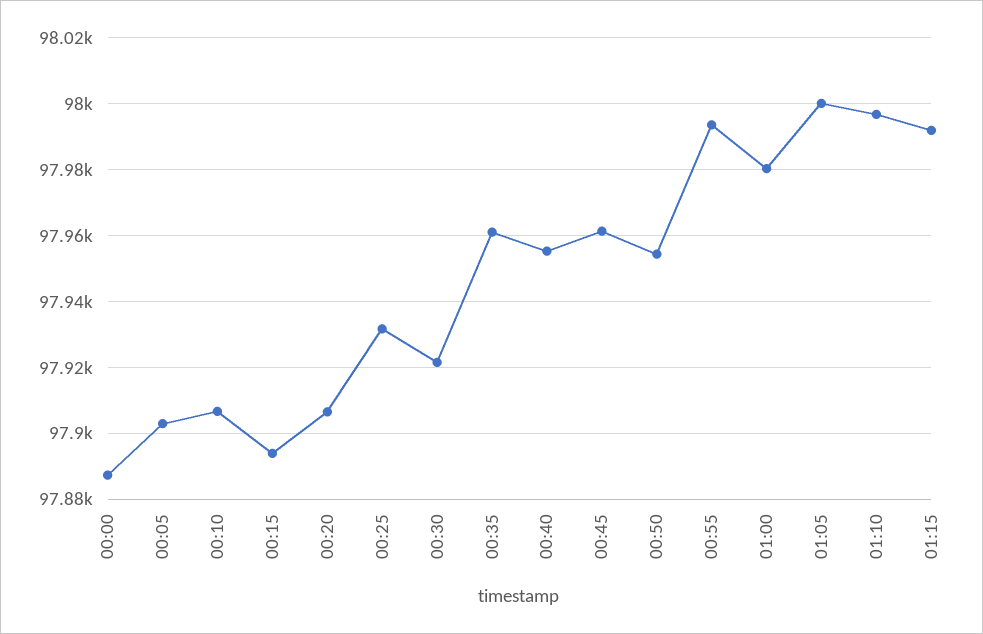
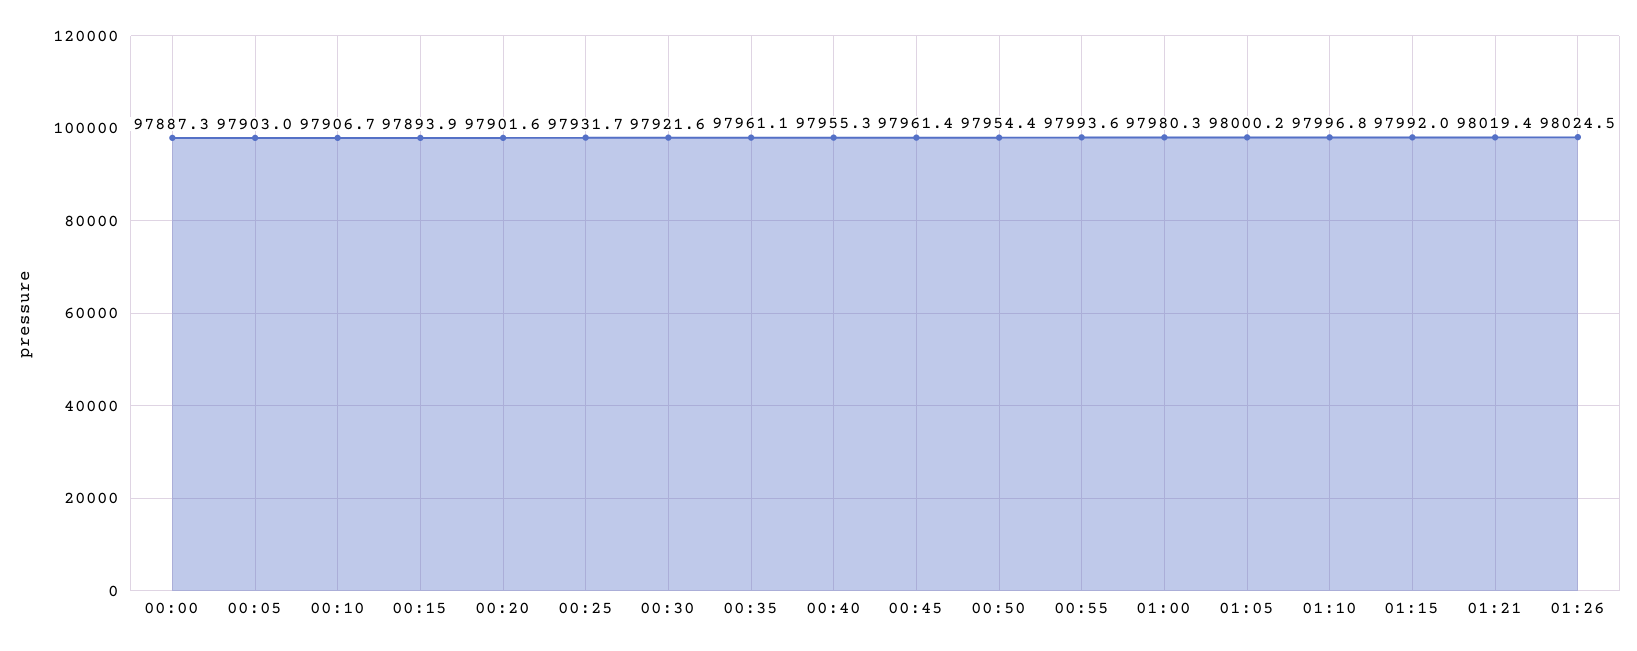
00:20: 97906 -> 97901.6
01:21: none -> 98019.4
01:26: none -> 98024.5

